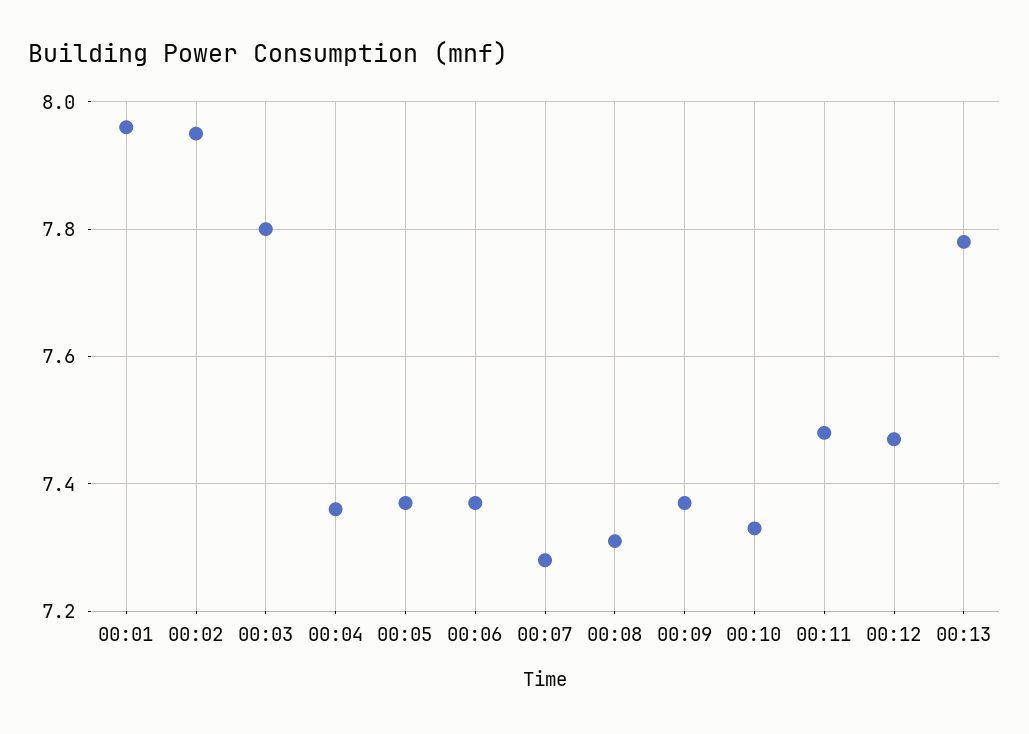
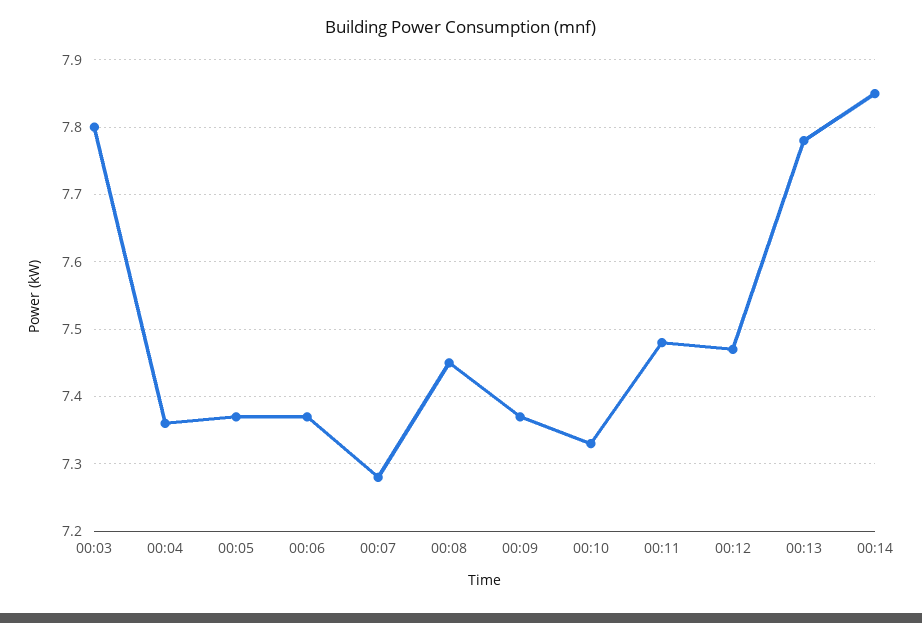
00:01: 7.95 -> none
00:02: 7.95 -> none
00:08: 7.3 -> 7.45
00:14: none -> 7.85

